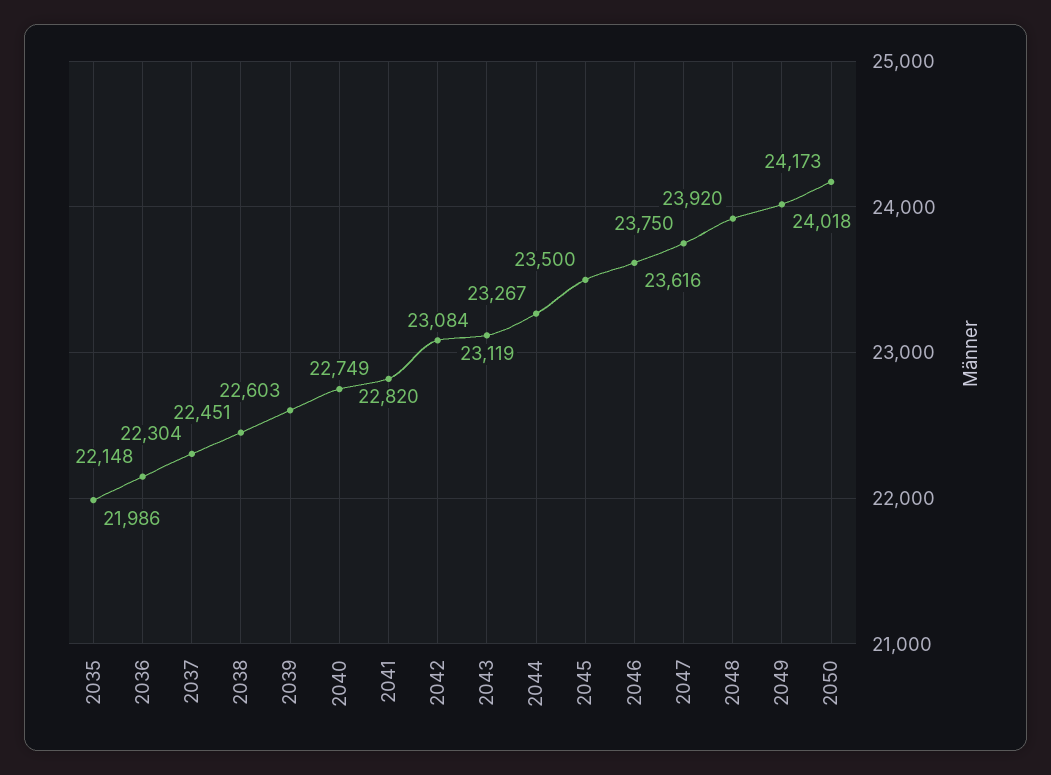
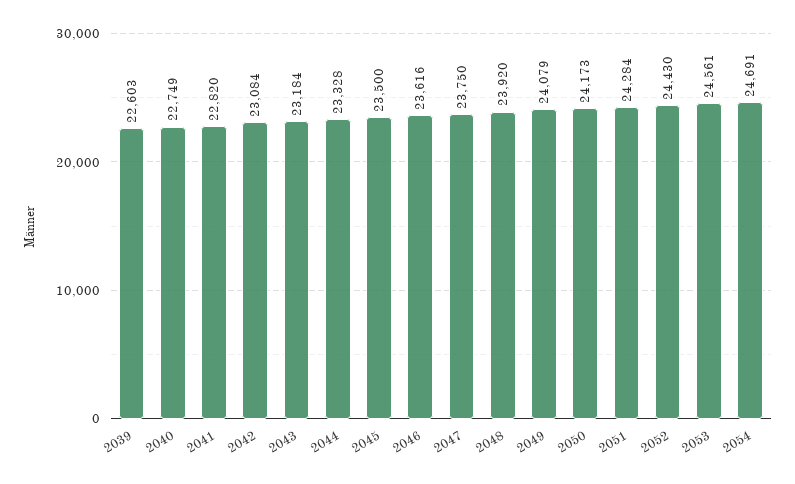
2035: 21986 -> none
2036: 22148 -> none
2037: 22304 -> none
2038: 22451 -> none
2043: 23119 -> 23184
2044: 23267 -> 23328
2049: 24018 -> 24079
2051: none -> 24284
2052: none -> 24430
2053: none -> 24561
2054: none -> 24691

